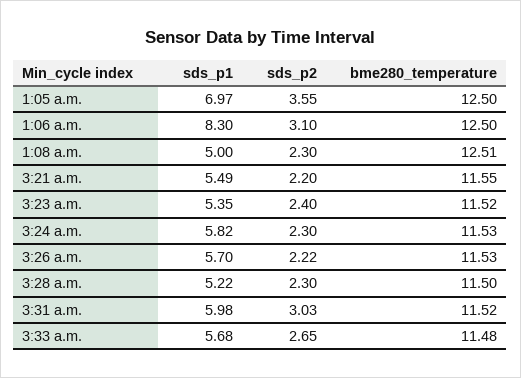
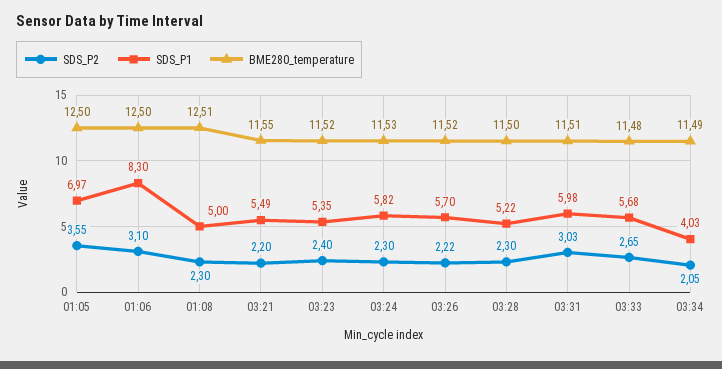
bme280_temperature, 3:26 a.m.: 11.53 -> 11.52
bme280_temperature, 3:31 a.m.: 11.52 -> 11.51
sds_p2, 03:34: none -> 2.05
sds_p1, 03:34: none -> 4.03
bme280_temperature, 03:34: none -> 11.49

